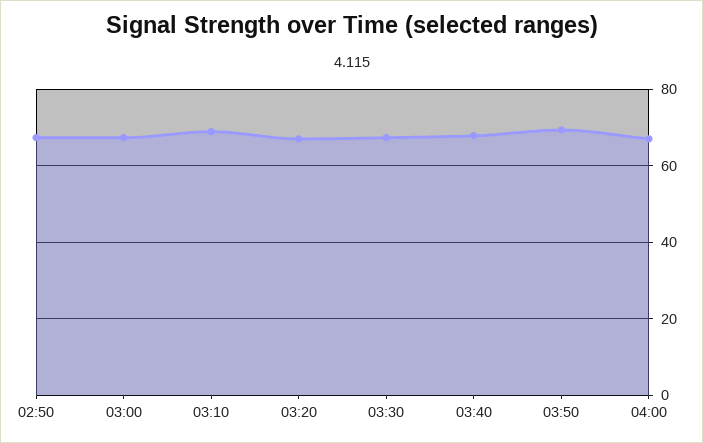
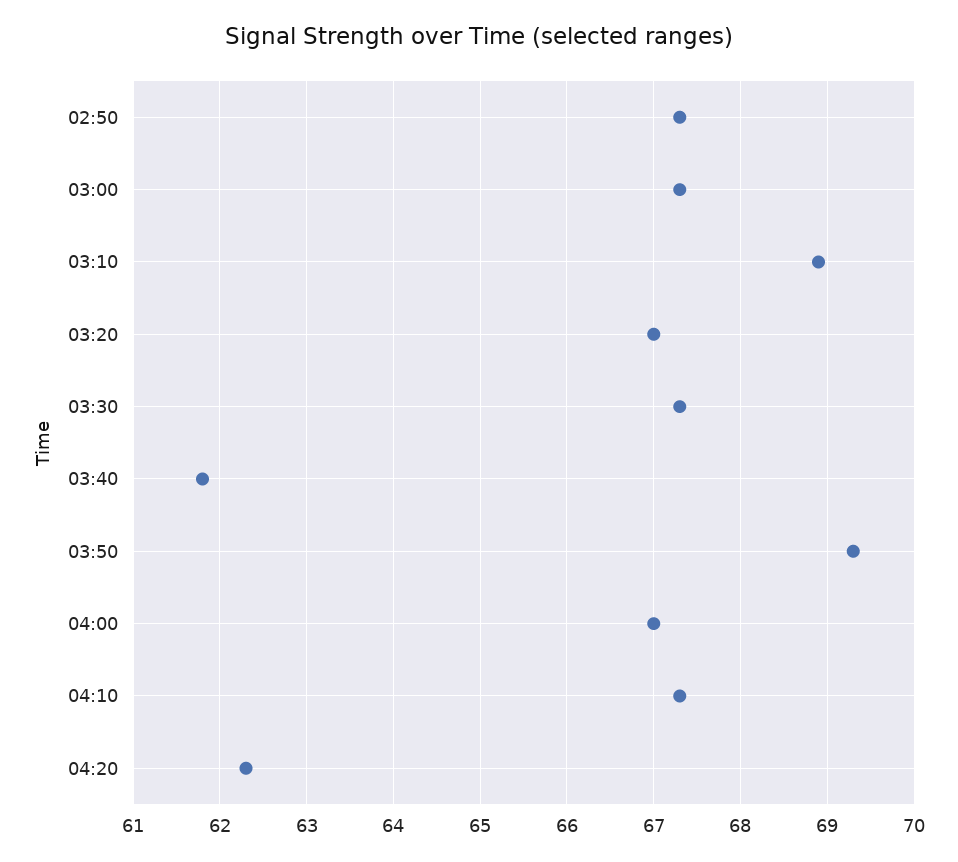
03:40: 68 -> 61.8
04:10: none -> 67.3
04:20: none -> 62.3

